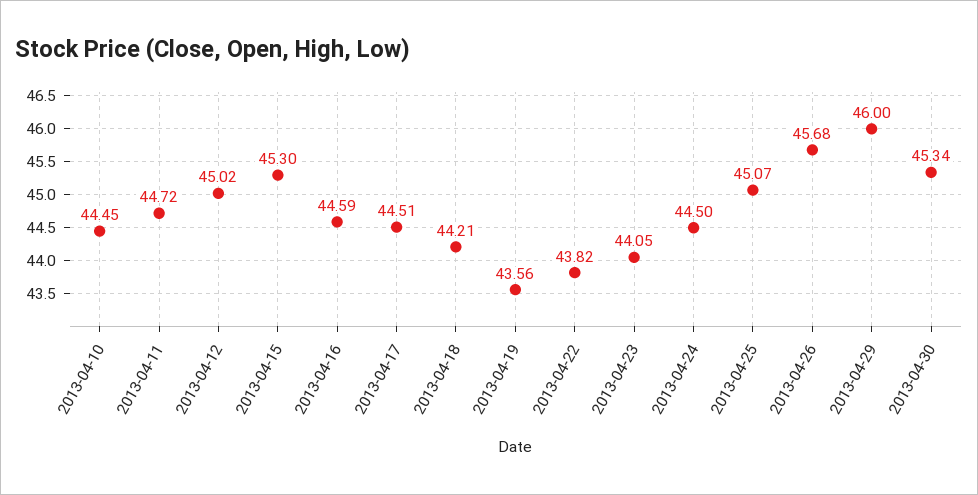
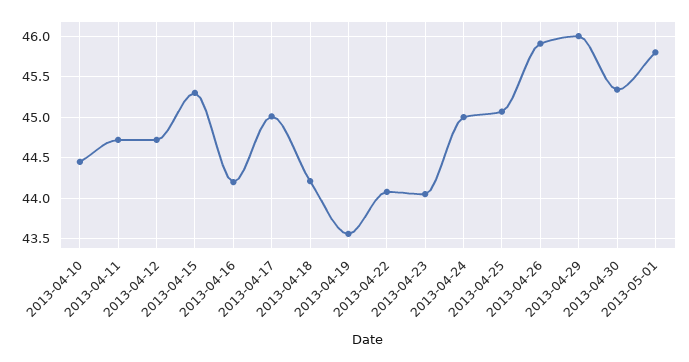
2013-04-12: 45.02 -> 44.7
2013-04-16: 44.59 -> 44.2
2013-04-17: 44.51 -> 45
2013-04-22: 43.82 -> 44.1
2013-04-24: 44.5 -> 45
2013-04-26: 45.68 -> 45.9
2013-05-01: none -> 45.8

